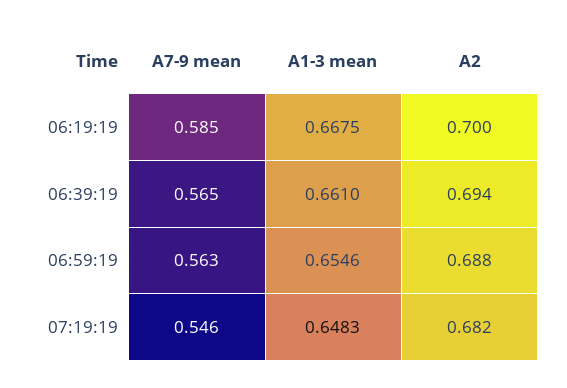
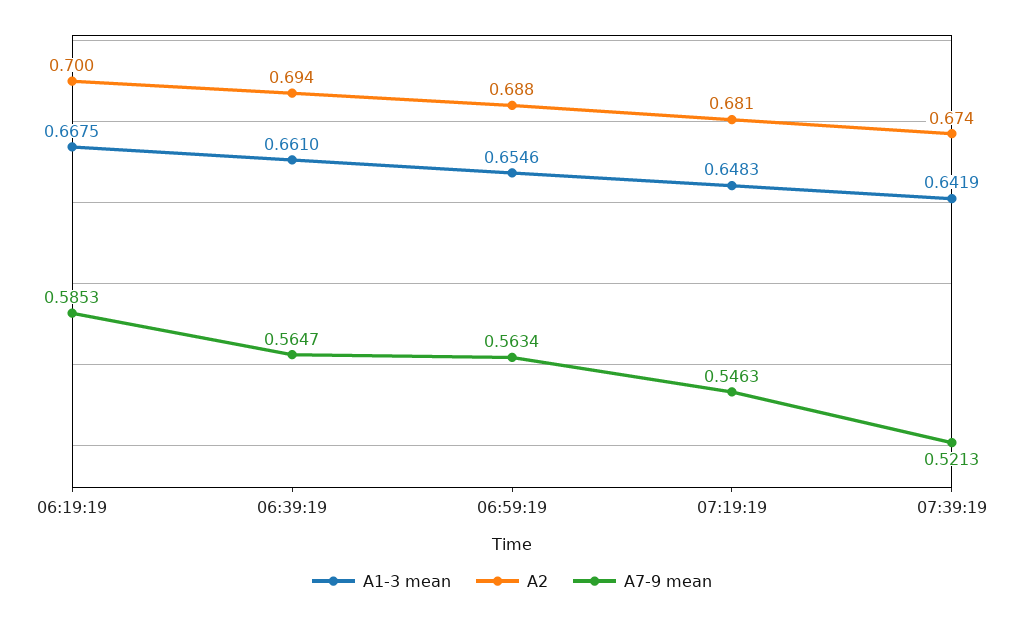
A2, 07:19:19: 0.682 -> 0.681
A1-3 mean, 07:39:19: none -> 0.6419
A2, 07:39:19: none -> 0.674
A7-9 mean, 07:39:19: none -> 0.5213

